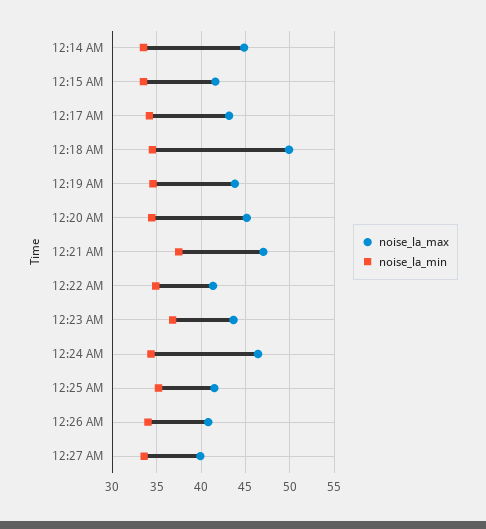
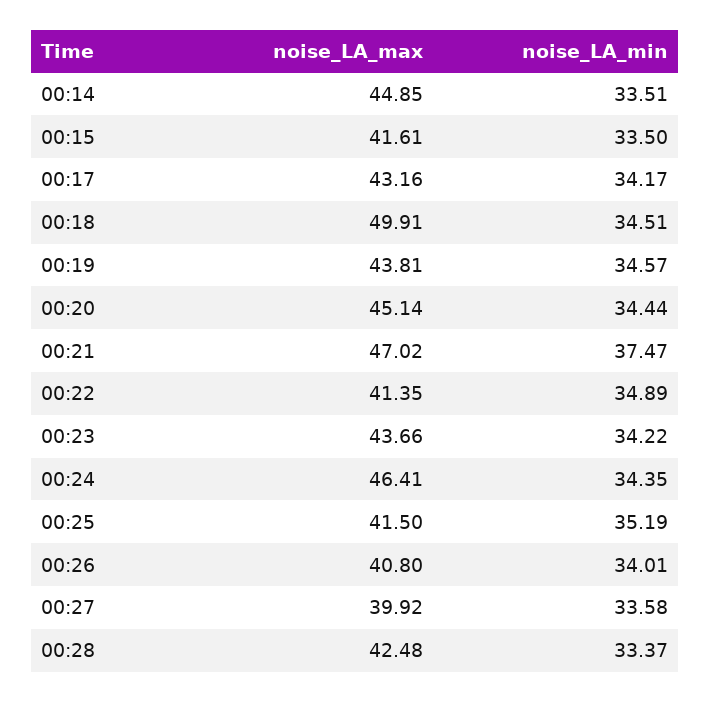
noise_la_min, 12:23 AM: 37 -> 34.22
noise_la_max, 00:28: none -> 42.48
noise_la_min, 00:28: none -> 33.37

